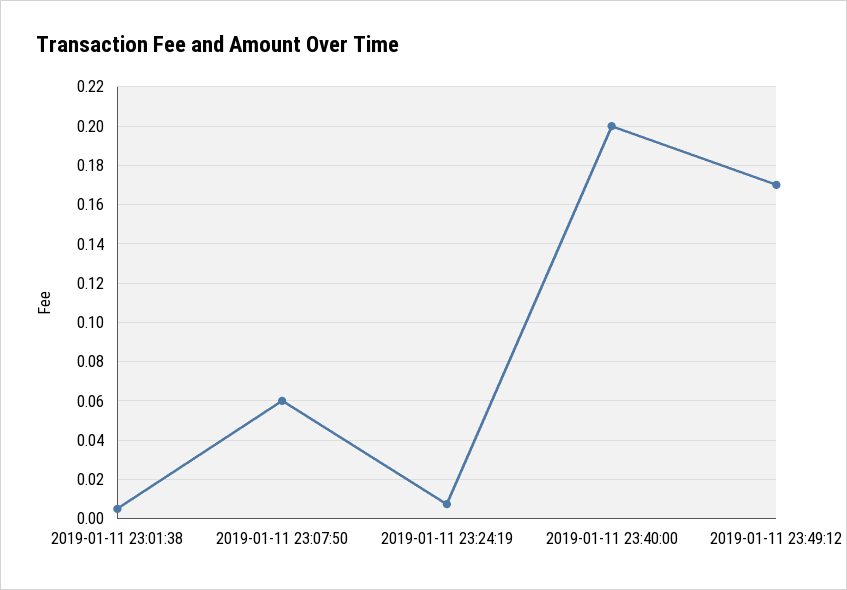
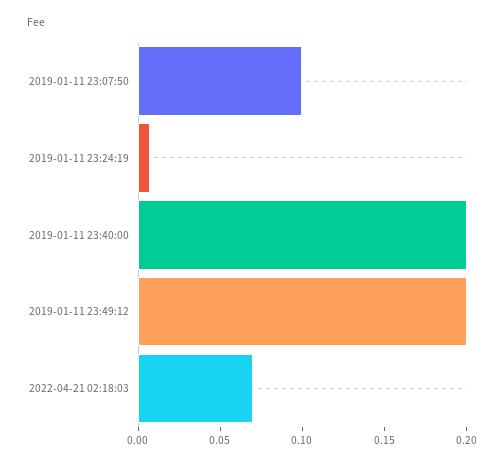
2019-01-11 23:01:38: 0.005 -> none
2019-01-11 23:07:50: 0.06 -> 0.1
2019-01-11 23:49:12: 0.17 -> 0.2
2022-04-21 02:18:03: none -> 0.07

